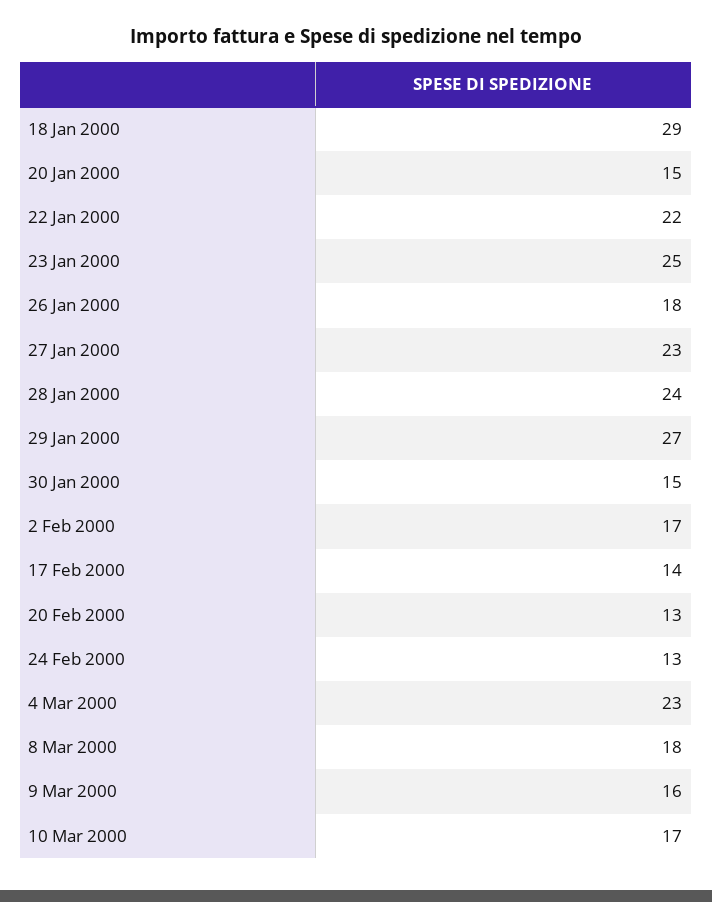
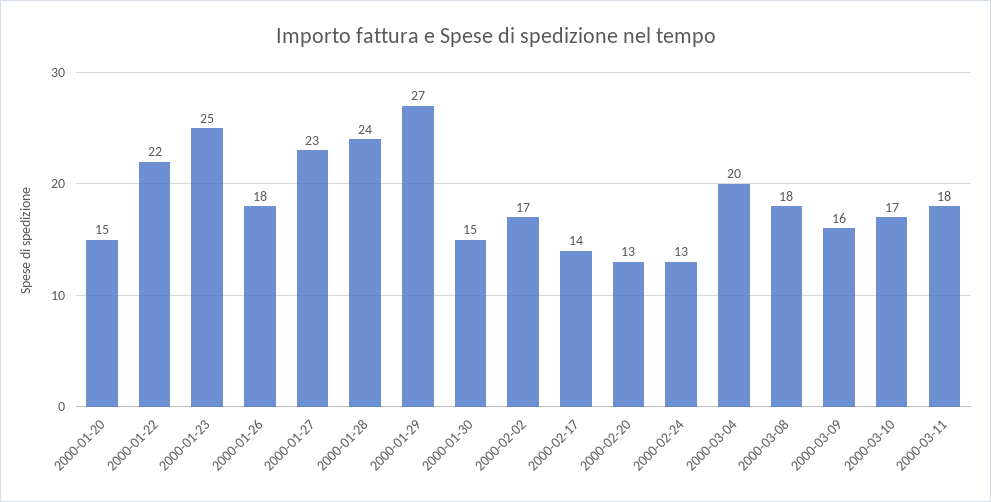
18 Jan 2000: 29 -> none
4 Mar 2000: 23 -> 20
2000-03-11: none -> 18

